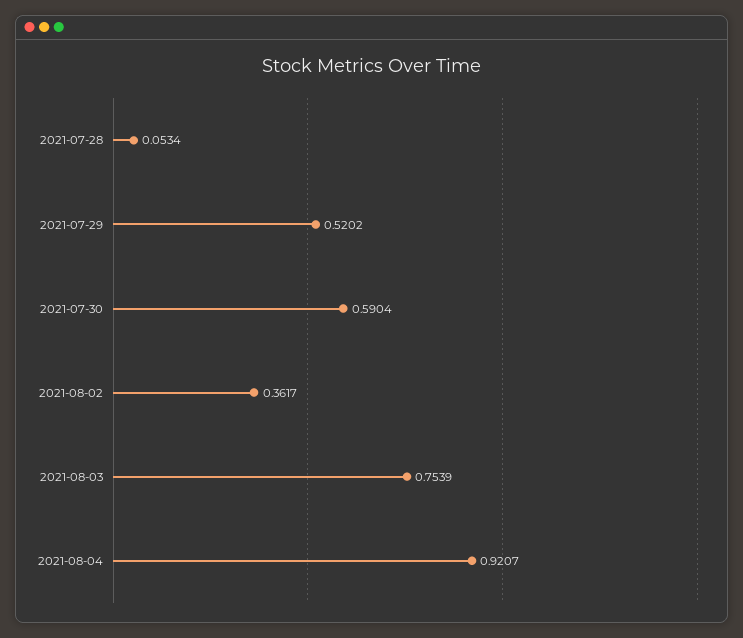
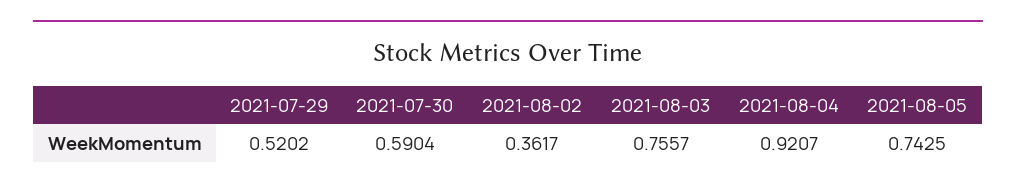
2021-07-28: 0.0534 -> none
2021-08-03: 0.7539 -> 0.7557
2021-08-05: none -> 0.7425

